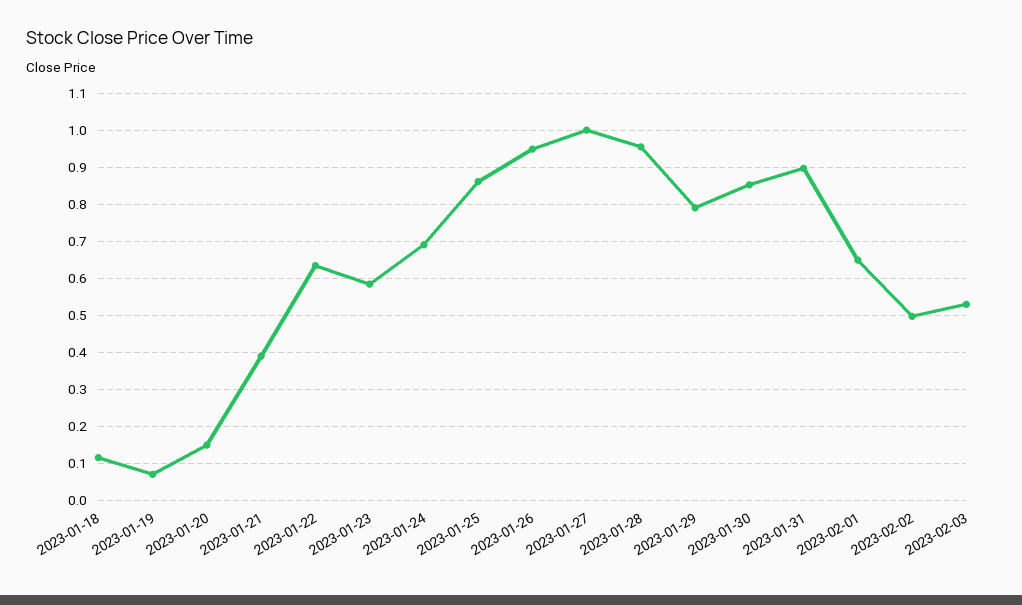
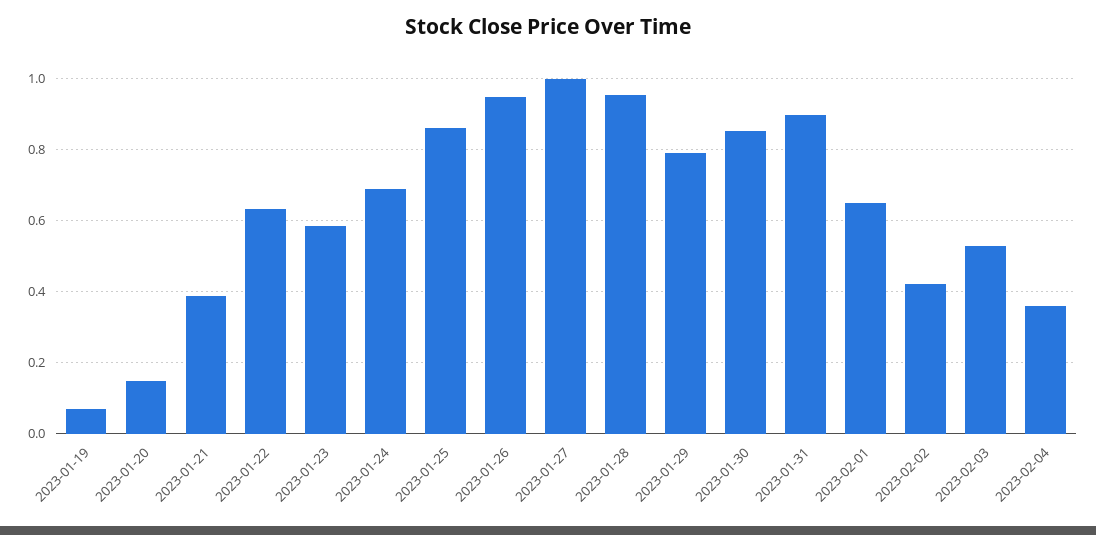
2023-01-18: 0.12 -> none
2023-02-02: 0.5 -> 0.42
2023-02-04: none -> 0.36

